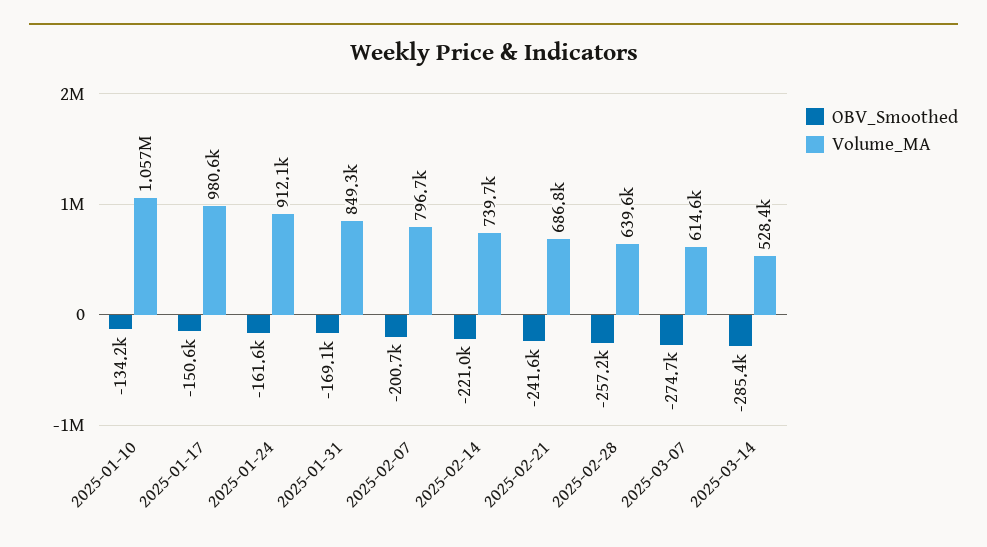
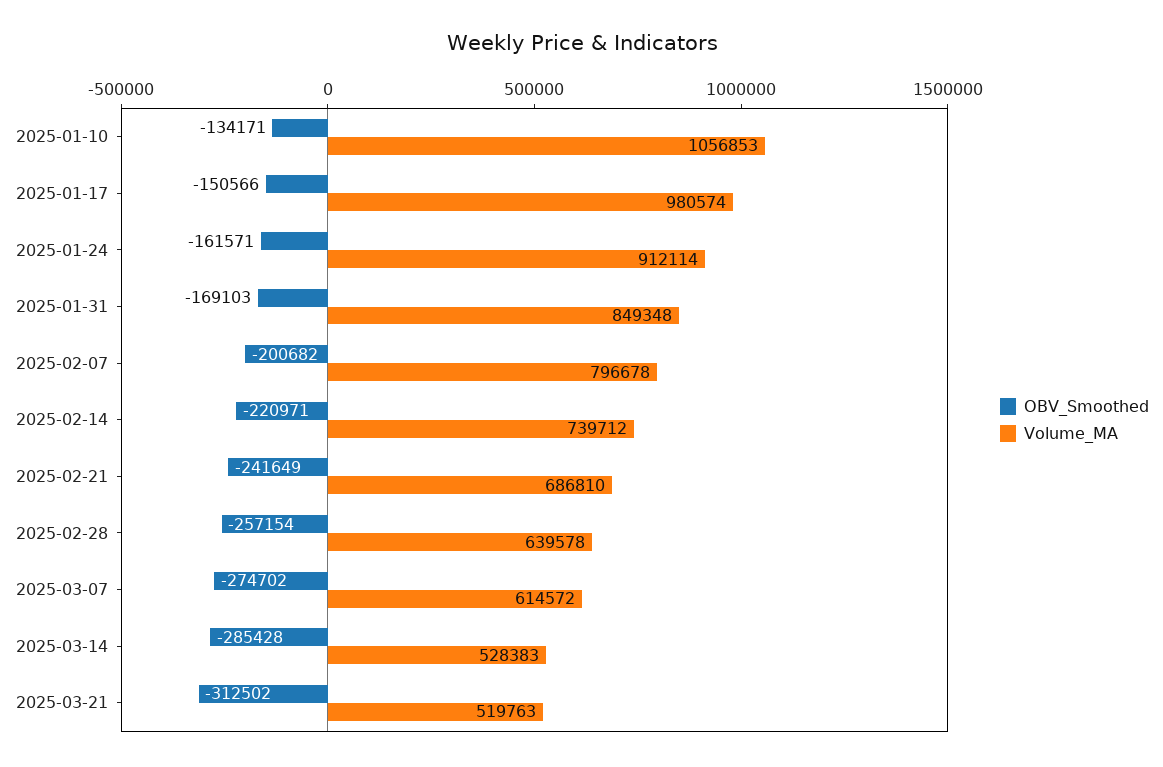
OBV_Smoothed, 2025-03-21: none -> -312502
Volume_MA, 2025-03-21: none -> 519763

